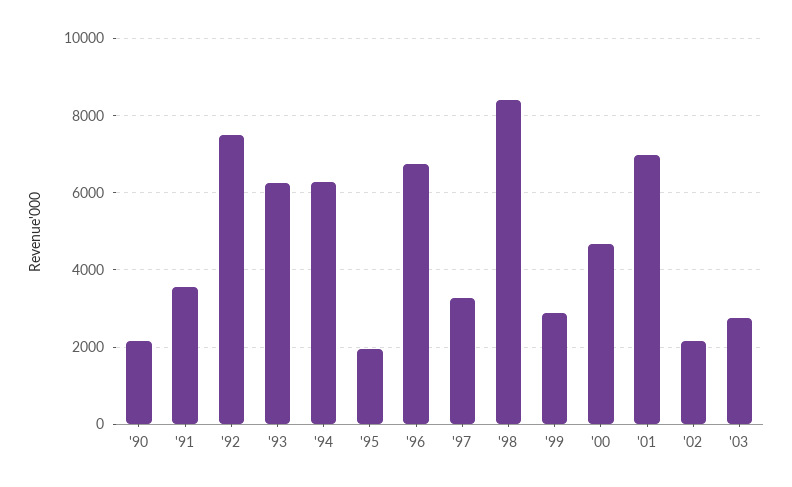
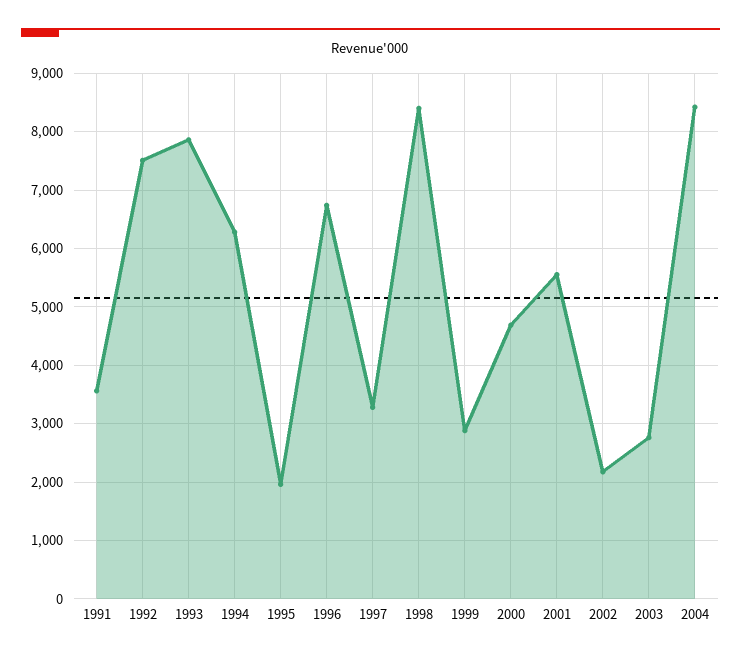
'90: 2200 -> none
'93: 6200 -> 7800
'01: 7000 -> 5600
2004: none -> 8400

